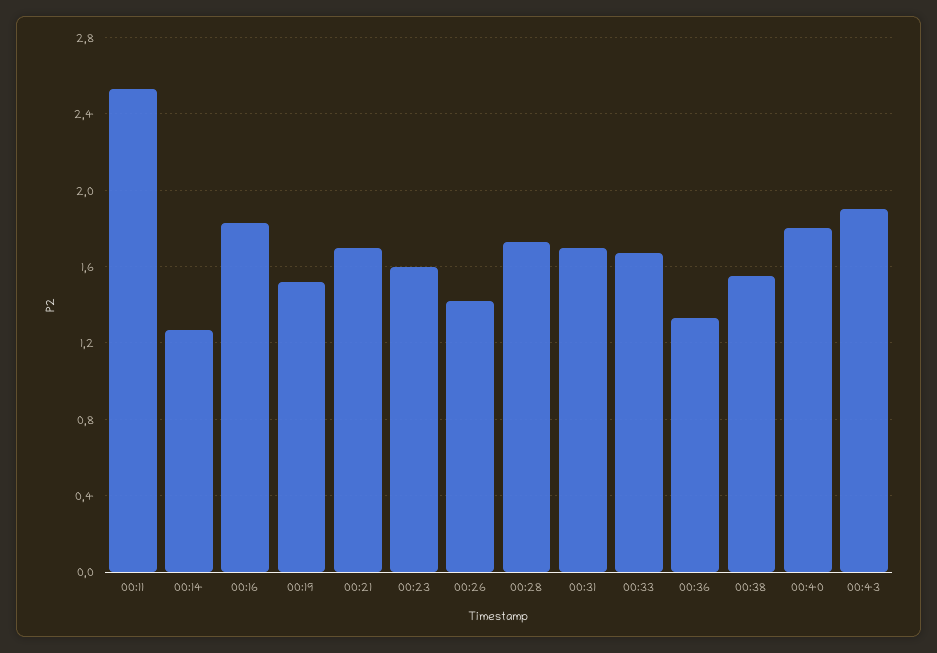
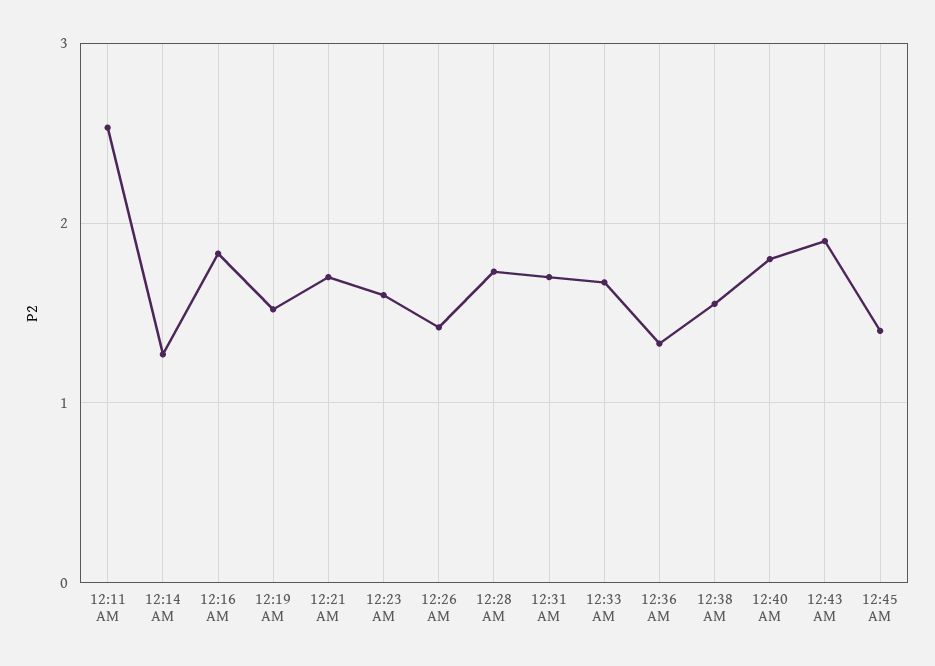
12:45 AM: none -> 1.4

